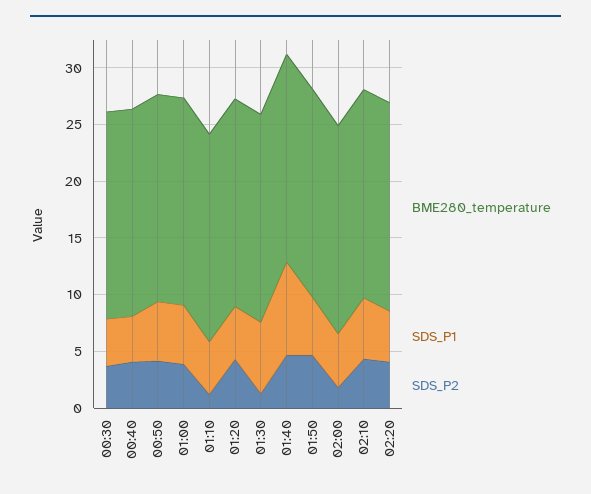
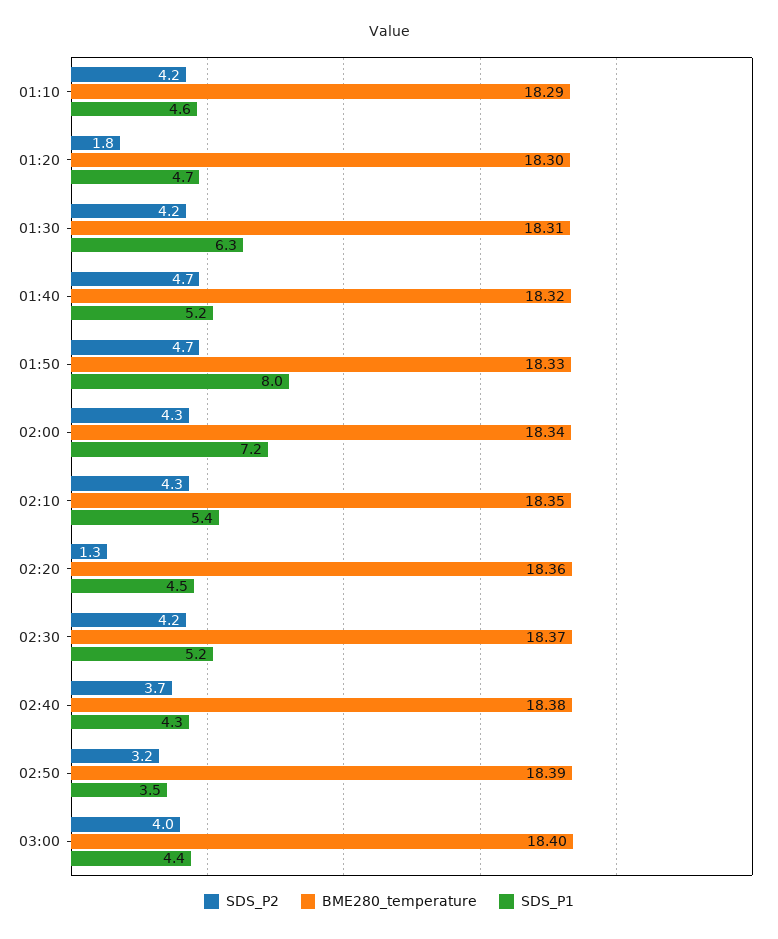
BME280_temperature, 00:30: 18 -> none
SDS_P1, 00:30: 4 -> none
SDS_P2, 00:30: 4 -> none
BME280_temperature, 00:40: 18 -> none
SDS_P1, 00:40: 4 -> none
SDS_P2, 00:40: 4 -> none
BME280_temperature, 00:50: 18 -> none
SDS_P1, 00:50: 5 -> none
SDS_P2, 00:50: 4 -> none
BME280_temperature, 01:00: 18 -> none
SDS_P1, 01:00: 5 -> none
SDS_P2, 01:00: 4 -> none
SDS_P2, 01:10: 1 -> 4.2
SDS_P2, 01:20: 4 -> 1.8
SDS_P2, 01:30: 1 -> 4.2
SDS_P1, 01:40: 8 -> 5.2
SDS_P1, 01:50: 5 -> 8
SDS_P1, 02:00: 5 -> 7.2
SDS_P2, 02:00: 2 -> 4.3
SDS_P2, 02:20: 4 -> 1.3
SDS_P2, 02:30: none -> 4.2
BME280_temperature, 02:30: none -> 18.37
SDS_P1, 02:30: none -> 5.2
SDS_P2, 02:40: none -> 3.7
BME280_temperature, 02:40: none -> 18.38
SDS_P1, 02:40: none -> 4.3
SDS_P2, 02:50: none -> 3.2
BME280_temperature, 02:50: none -> 18.39
SDS_P1, 02:50: none -> 3.5
SDS_P2, 03:00: none -> 4
BME280_temperature, 03:00: none -> 18.4
SDS_P1, 03:00: none -> 4.4

